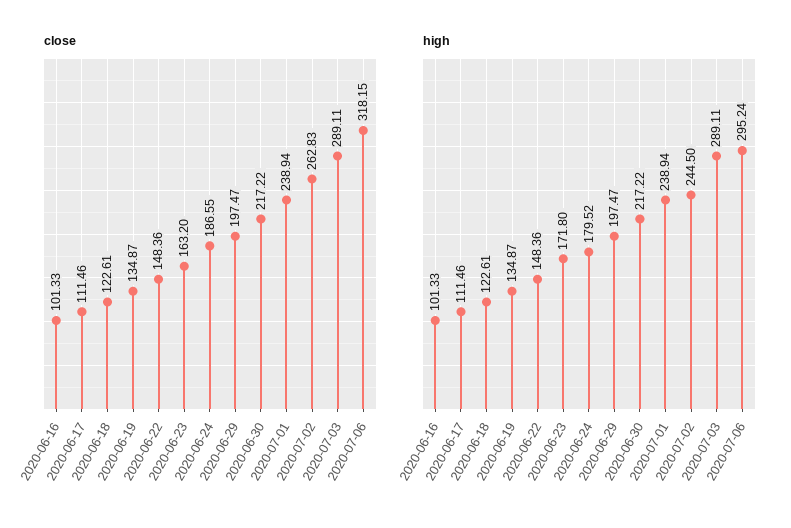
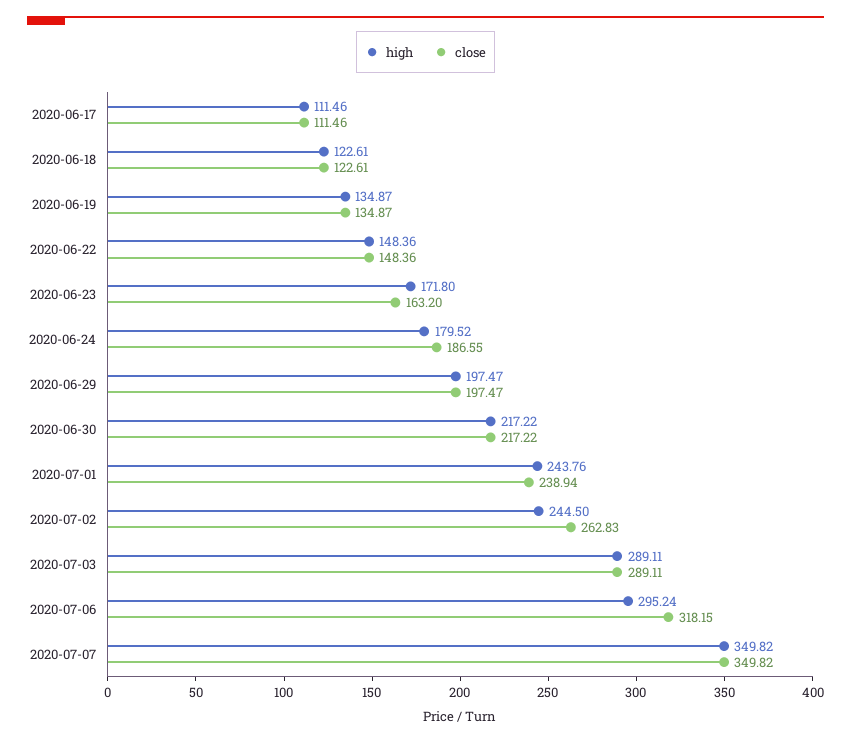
close, 2020-06-16: 101.33 -> none
high, 2020-06-16: 101.33 -> none
high, 2020-07-01: 238.94 -> 243.76
high, 2020-07-07: none -> 349.82
close, 2020-07-07: none -> 349.82

